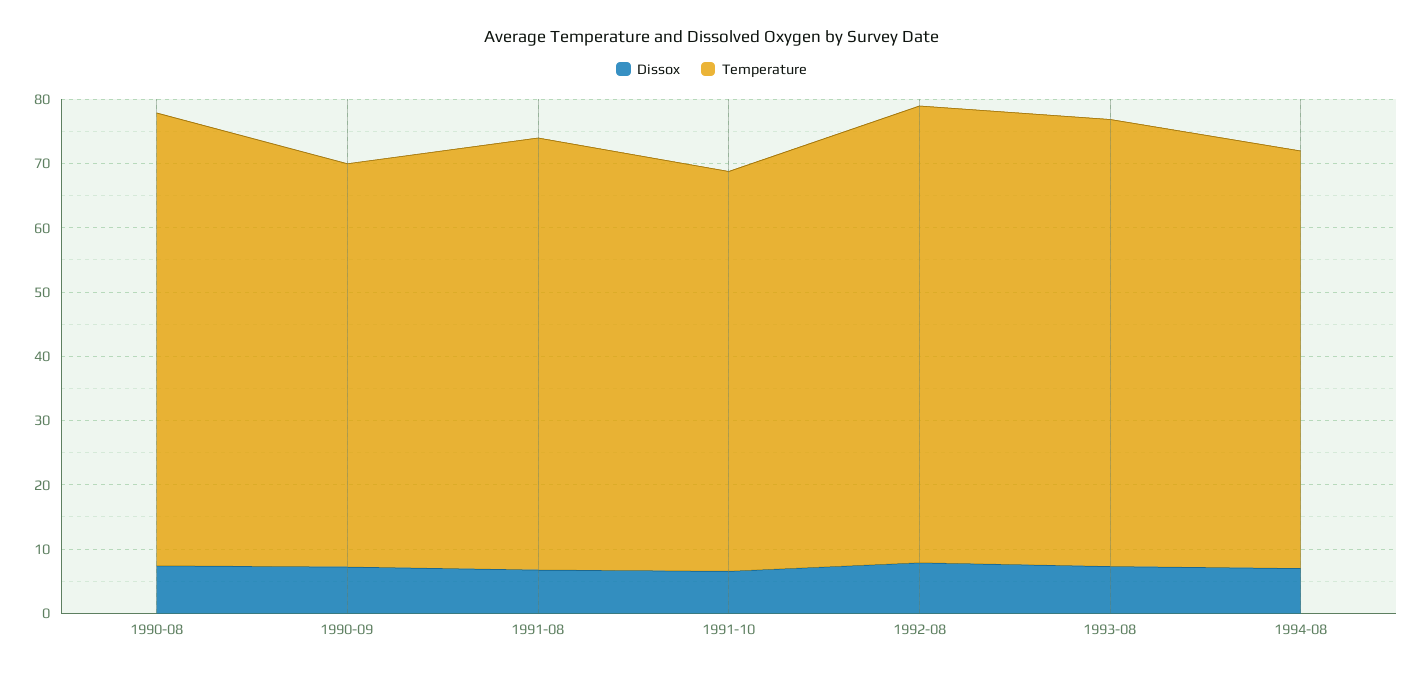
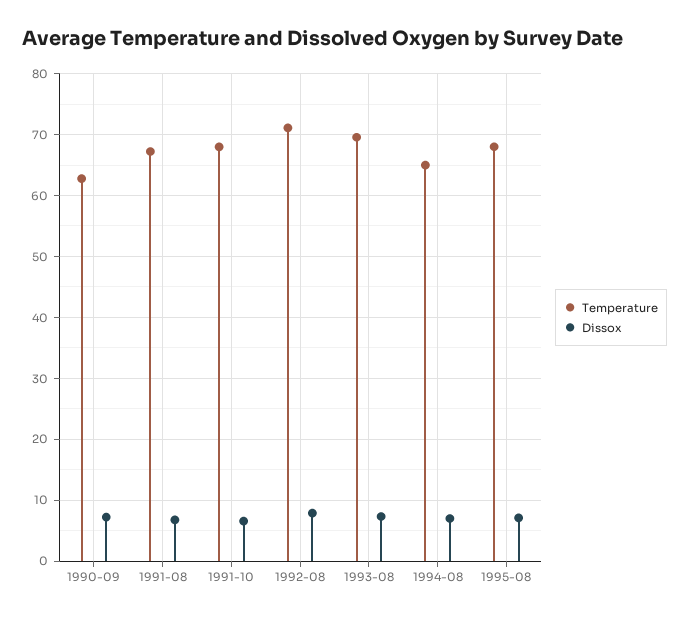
Dissox, 1990-08: 8 -> none
Temperature, 1990-08: 70 -> none
Temperature, 1991-10: 62 -> 68
Temperature, 1995-08: none -> 68
Dissox, 1995-08: none -> 7

